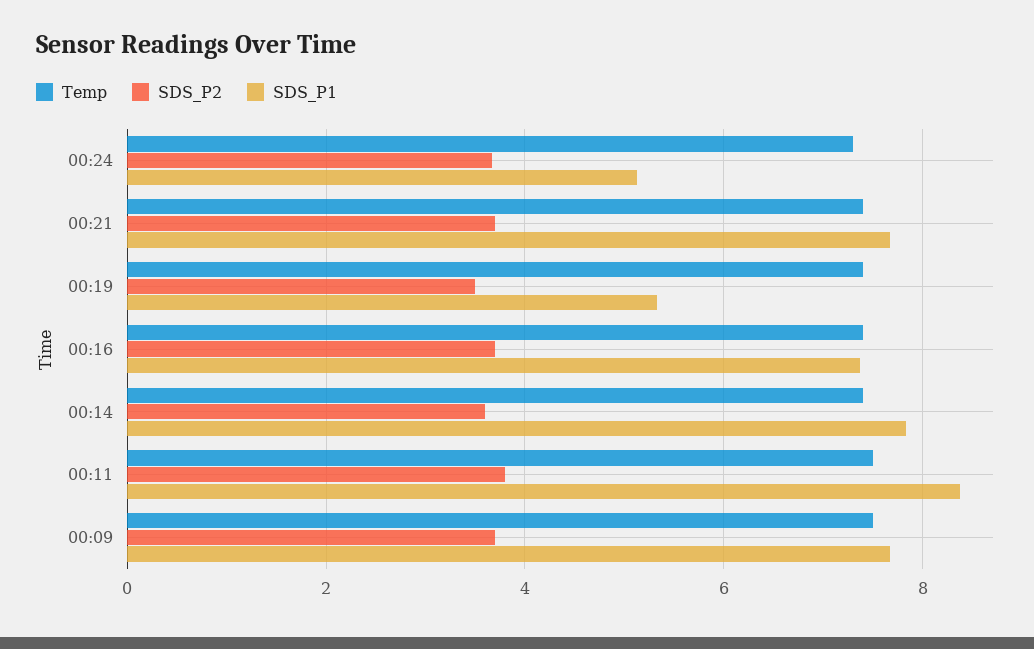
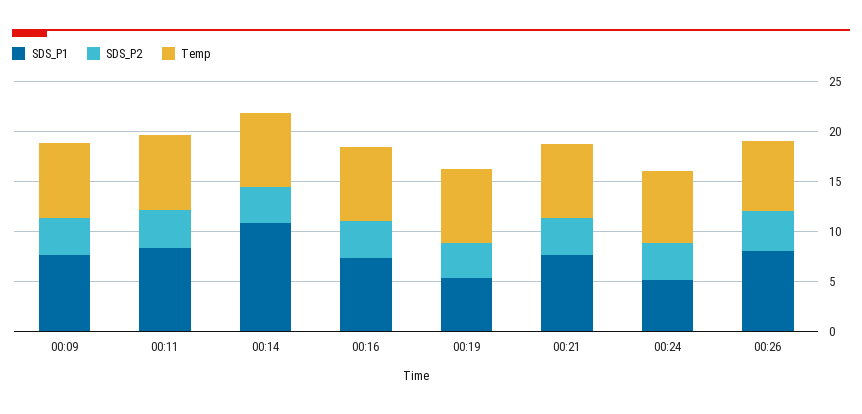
SDS_P1, 00:14: 7.8 -> 11
SDS_P1, 00:26: none -> 8
SDS_P2, 00:26: none -> 4
Temp, 00:26: none -> 7

